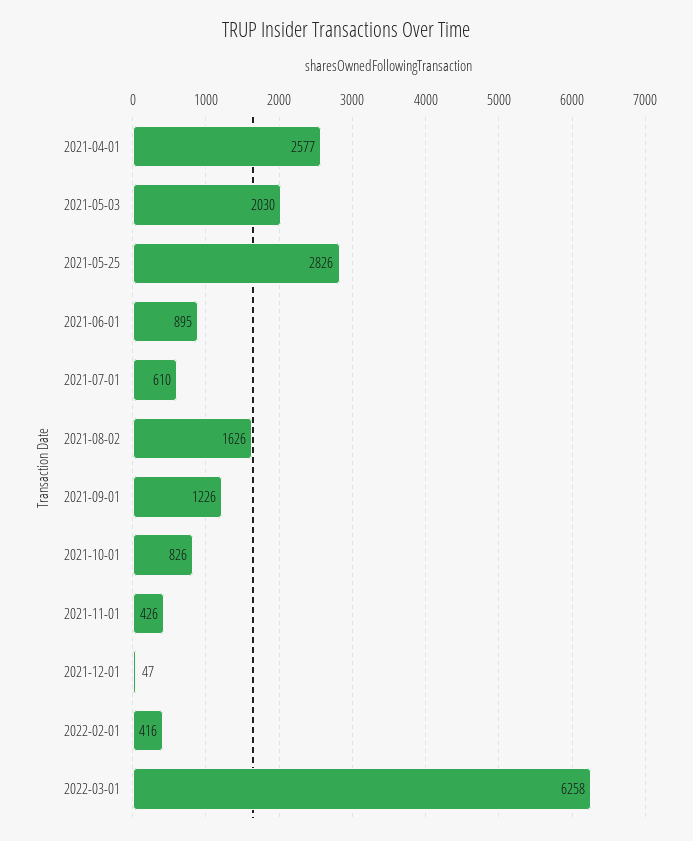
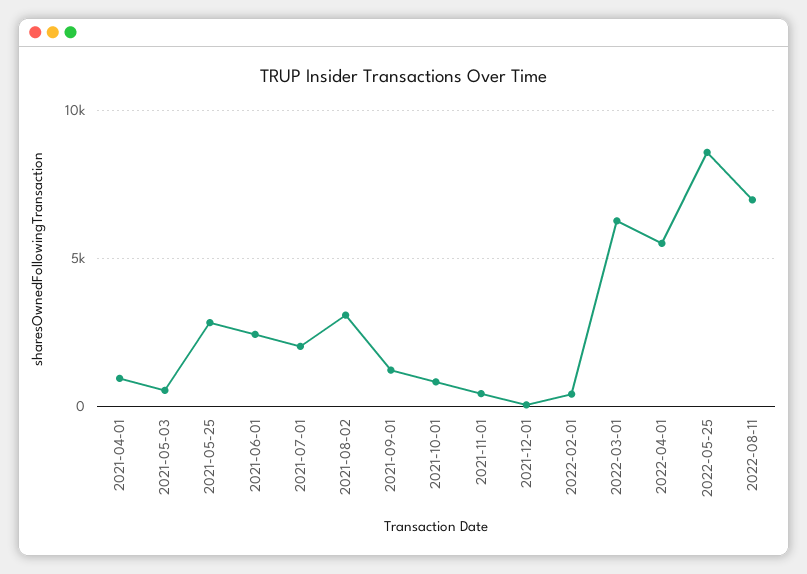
2021-04-01: 2577 -> 1000
2021-05-03: 2030 -> 500
2021-06-01: 895 -> 2500
2021-07-01: 610 -> 2000
2021-08-02: 1626 -> 3000
2022-04-01: none -> 5500
2022-05-25: none -> 8500
2022-08-11: none -> 7000

